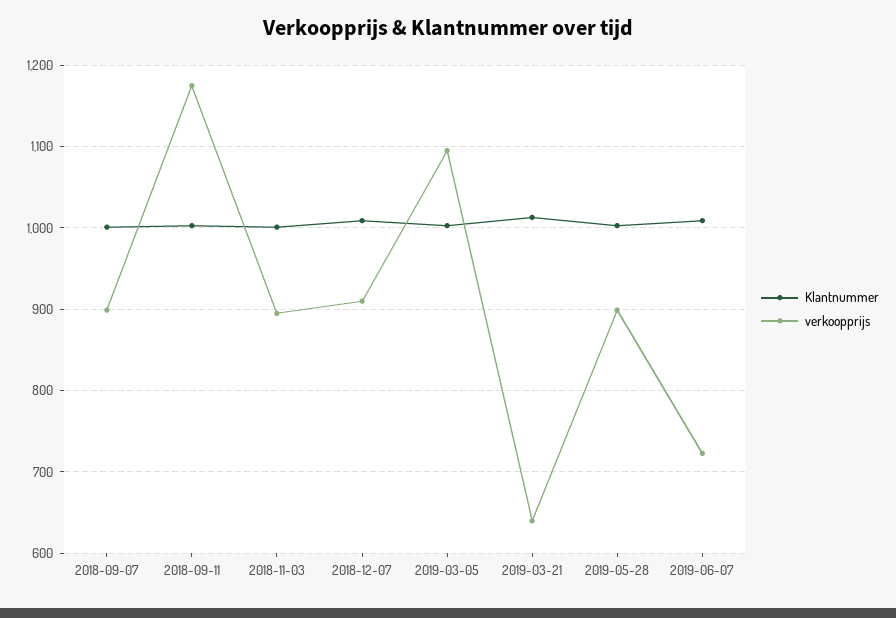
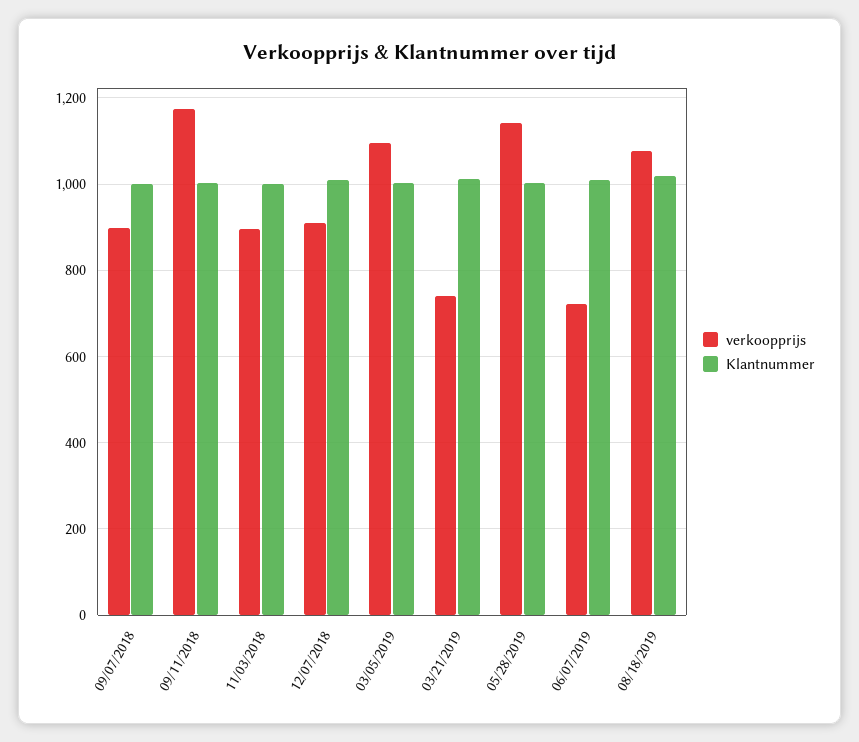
verkoopprijs, 2019-03-21: 640 -> 740
verkoopprijs, 2019-05-28: 900 -> 1140
verkoopprijs, 08/18/2019: none -> 1080
Klantnummer, 08/18/2019: none -> 1020

